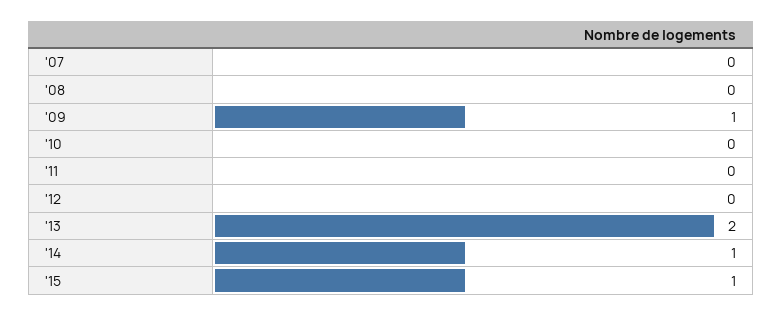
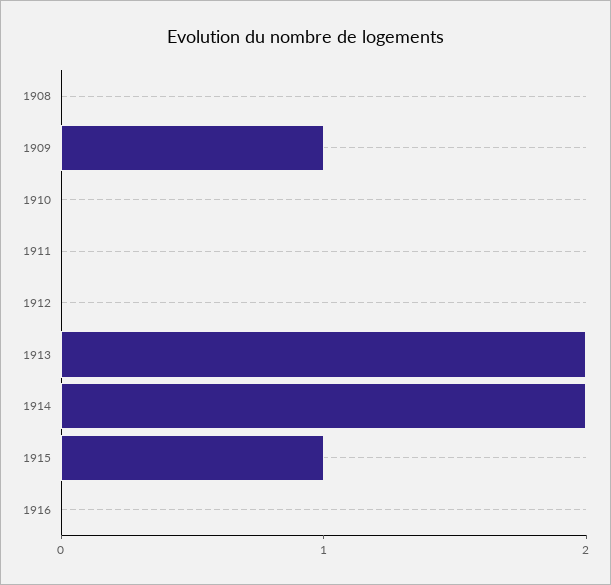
'07: 0 -> none
'14: 1 -> 2
1916: none -> 0

